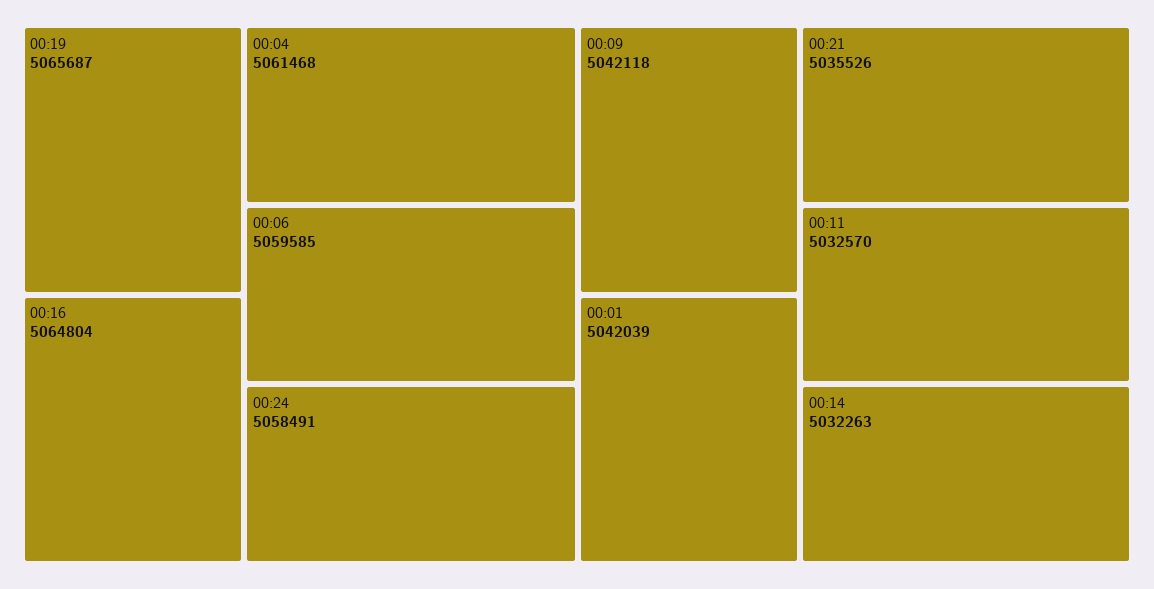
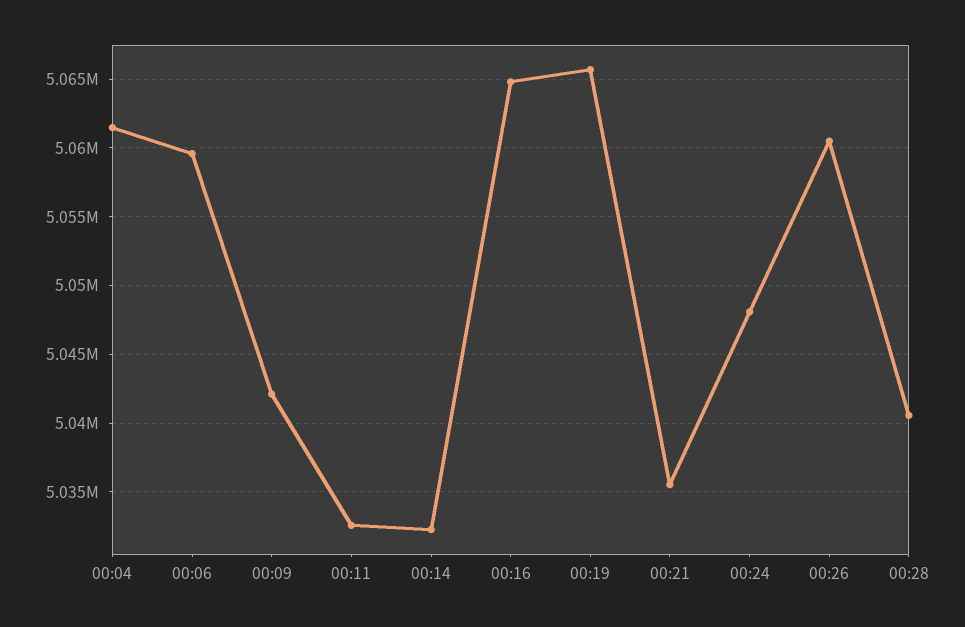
00:24: 5058491 -> 5048000
00:01: 5042039 -> none
00:26: none -> 5060500
00:28: none -> 5040500

